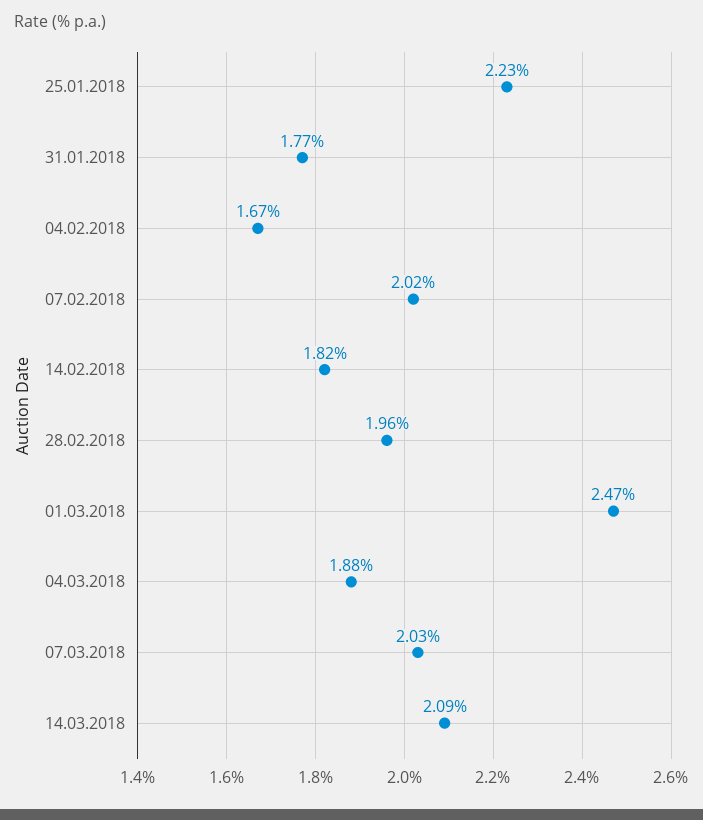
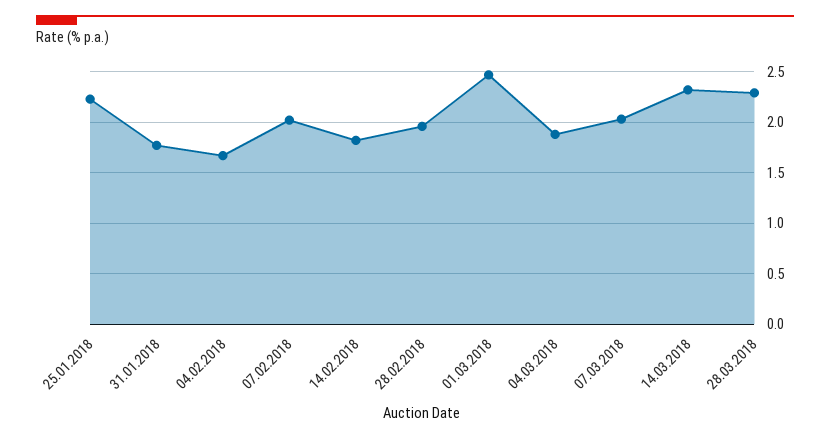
14.03.2018: 2.09 -> 2.3
28.03.2018: none -> 2.3

